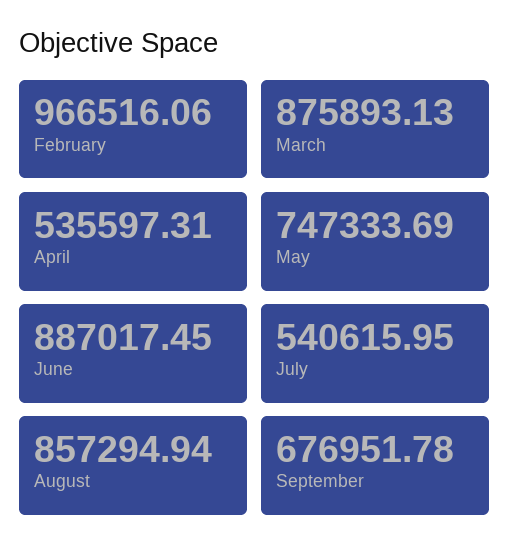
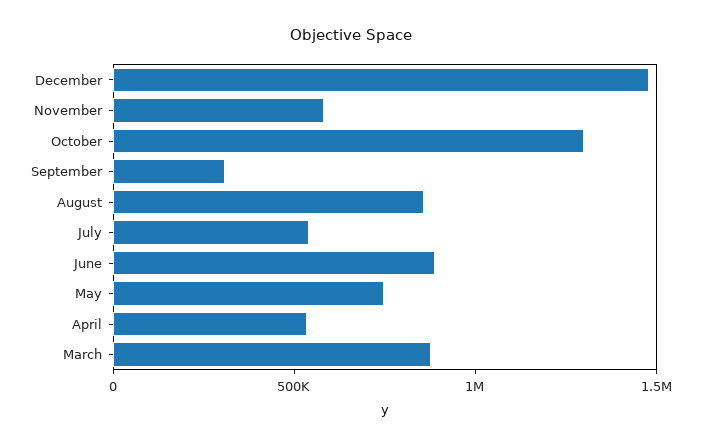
February: 966516.06 -> none
September: 676951.78 -> 300000
December: none -> 1500000
November: none -> 600000
October: none -> 1300000

